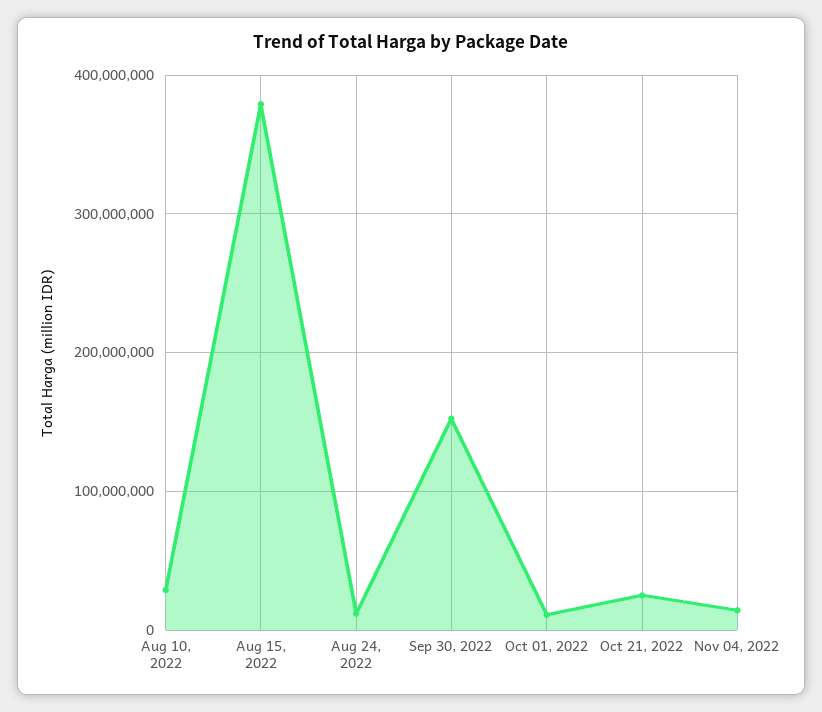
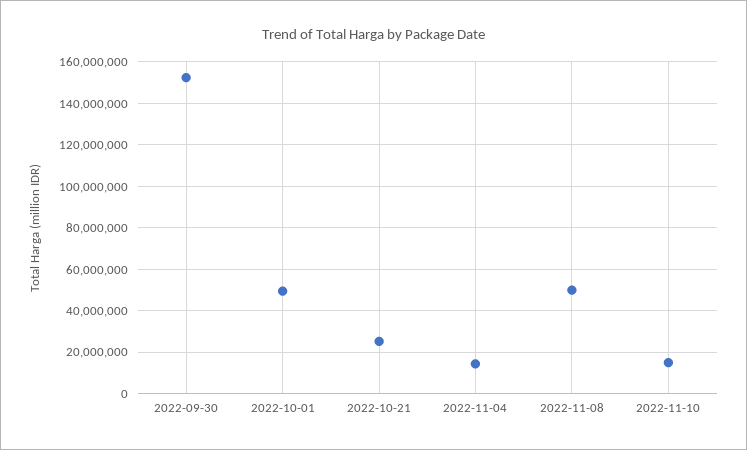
Aug 10, 2022: 30000000 -> none
Aug 15, 2022: 380000000 -> none
Aug 24, 2022: 10000000 -> none
Oct 01, 2022: 10000000 -> 50000000
2022-11-08: none -> 50000000
2022-11-10: none -> 15000000

